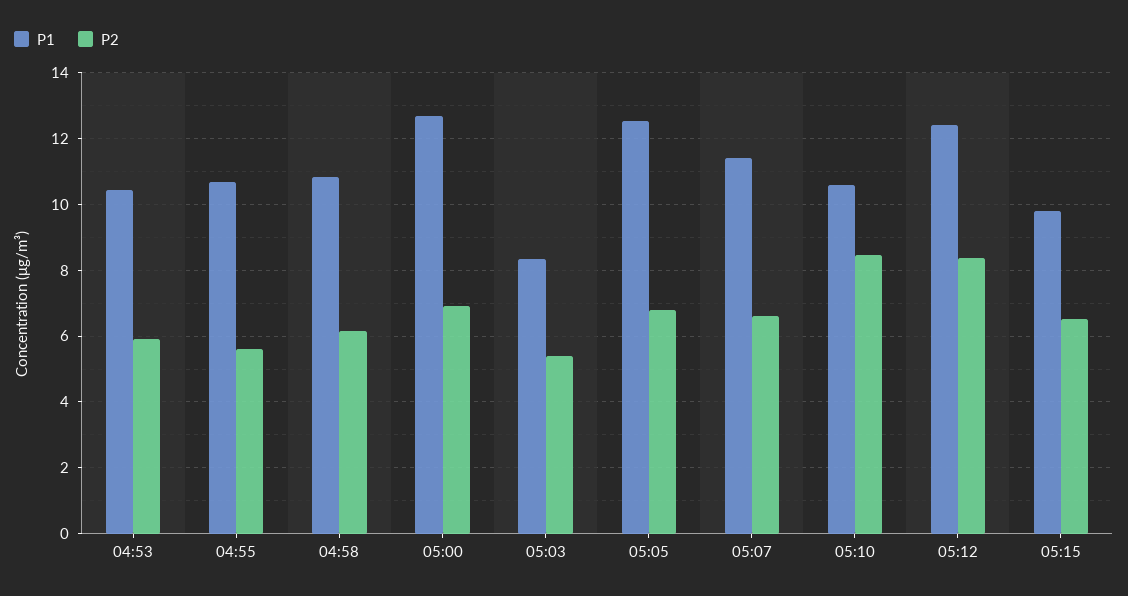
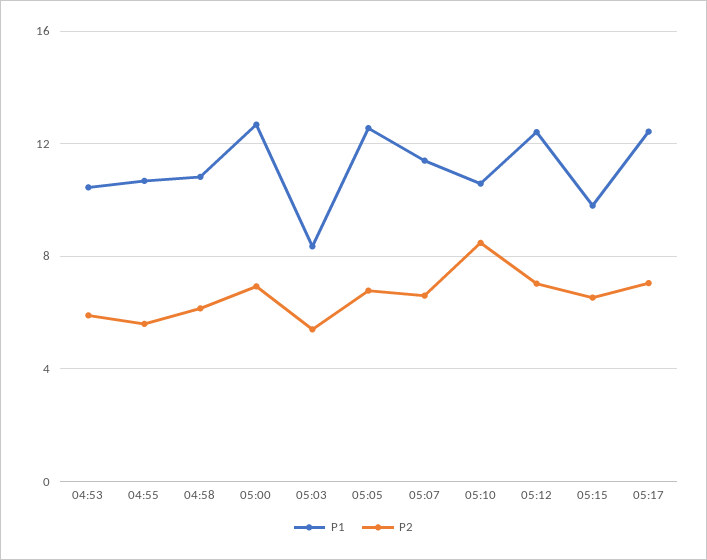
P2, 05:12: 8.4 -> 7
P1, 05:17: none -> 12.5
P2, 05:17: none -> 7

